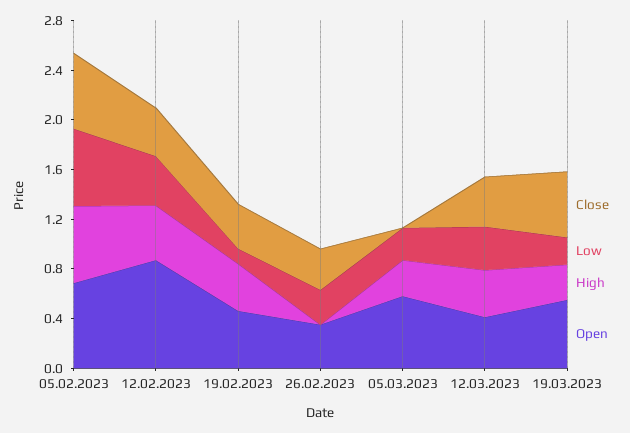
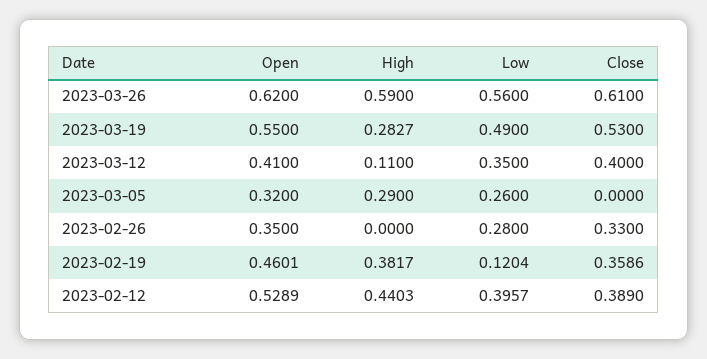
Close, 05.02.2023: 0.6 -> none
Low, 05.02.2023: 0.6 -> none
High, 05.02.2023: 0.6 -> none
Open, 05.02.2023: 0.7 -> none
Open, 12.02.2023: 0.9 -> 0.5289
Open, 05.03.2023: 0.6 -> 0.32
High, 12.03.2023: 0.4 -> 0.11
Low, 19.03.2023: 0.2 -> 0.49
Open, 2023-03-26: none -> 0.62
High, 2023-03-26: none -> 0.59
Low, 2023-03-26: none -> 0.56
Close, 2023-03-26: none -> 0.61

